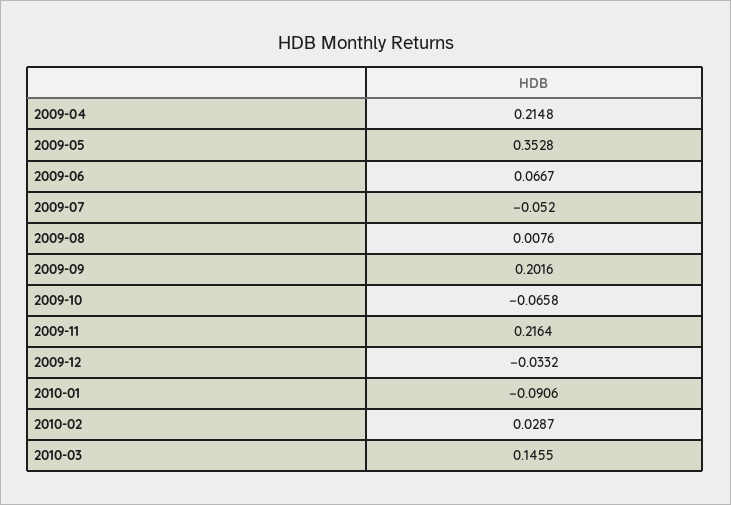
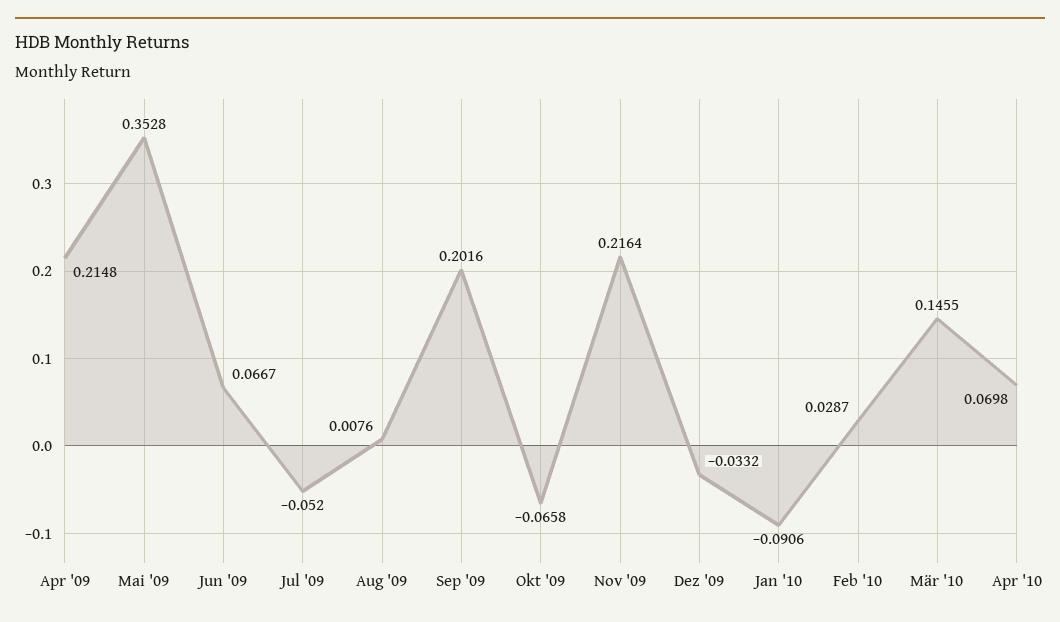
Apr '10: none -> 0.0698

